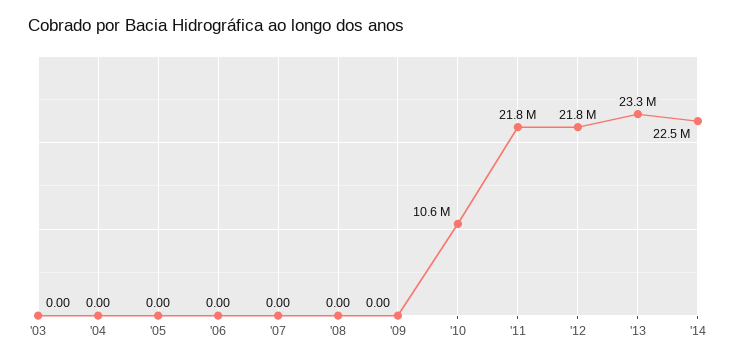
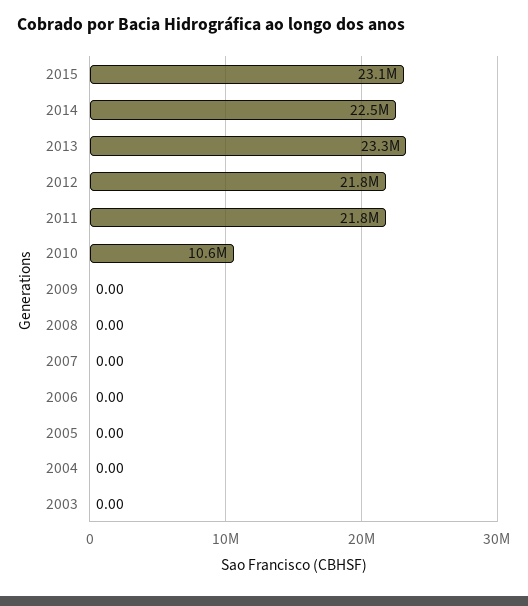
2015: none -> 23100000

